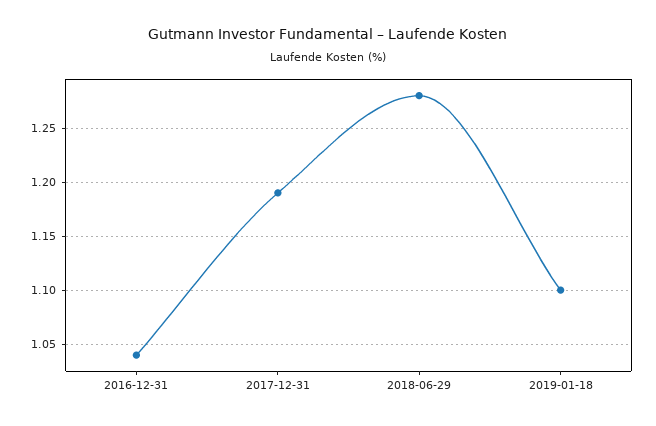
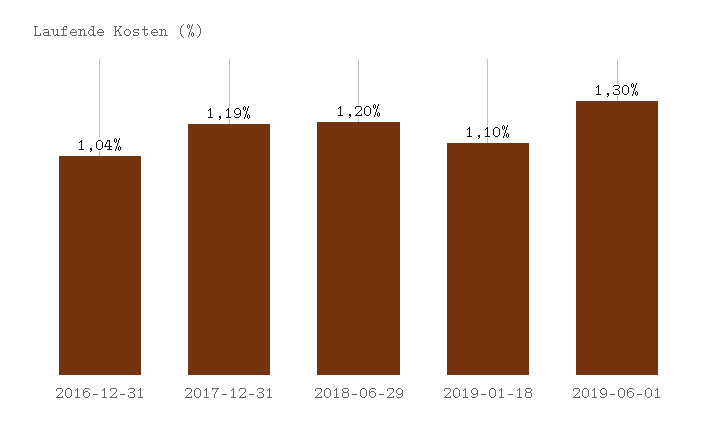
2018-06-29: 1.28 -> 1.2
2019-06-01: none -> 1.3

